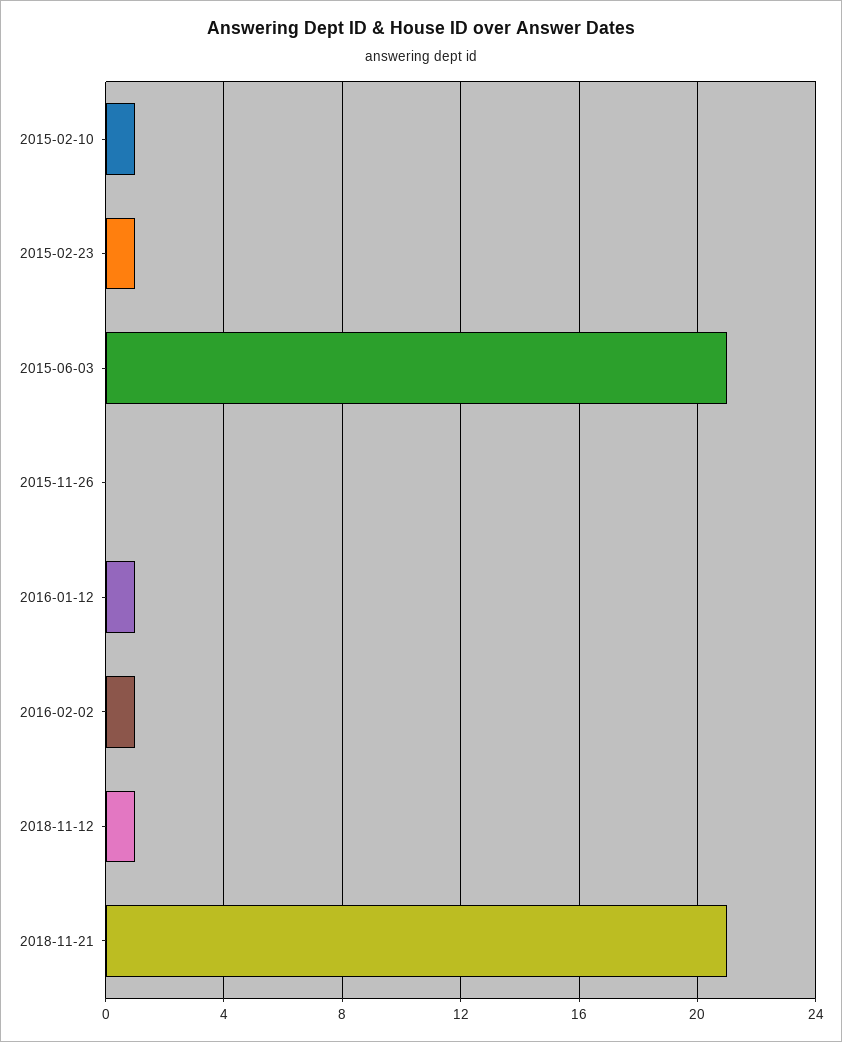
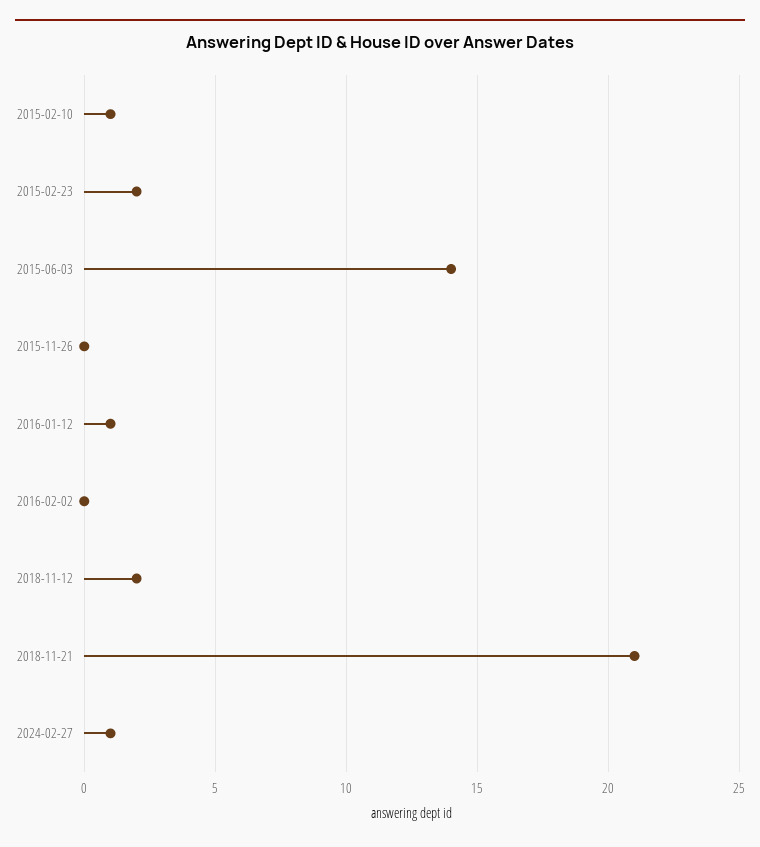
2015-02-23: 1 -> 2
2015-06-03: 21 -> 14
2016-02-02: 1 -> 0
2018-11-12: 1 -> 2
2024-02-27: none -> 1

